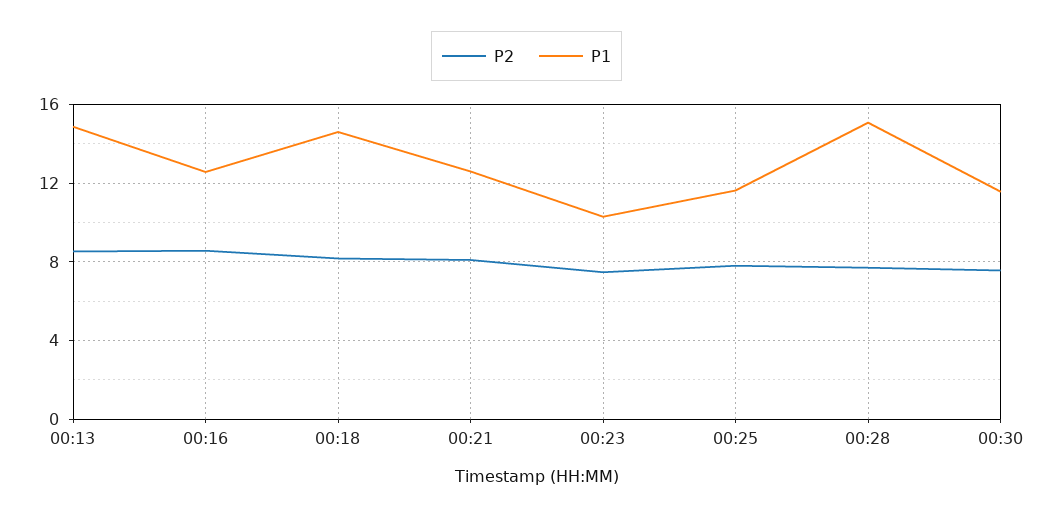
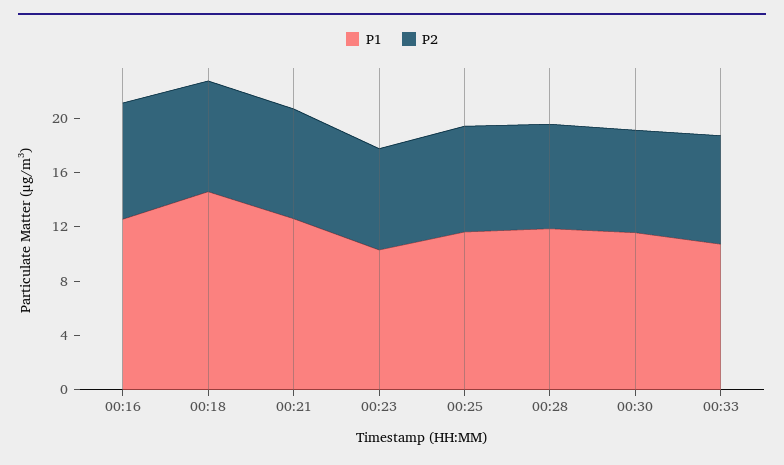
P2, 00:13: 8.5 -> none
P1, 00:13: 15 -> none
P1, 00:28: 15 -> 12
P1, 00:33: none -> 11
P2, 00:33: none -> 8

